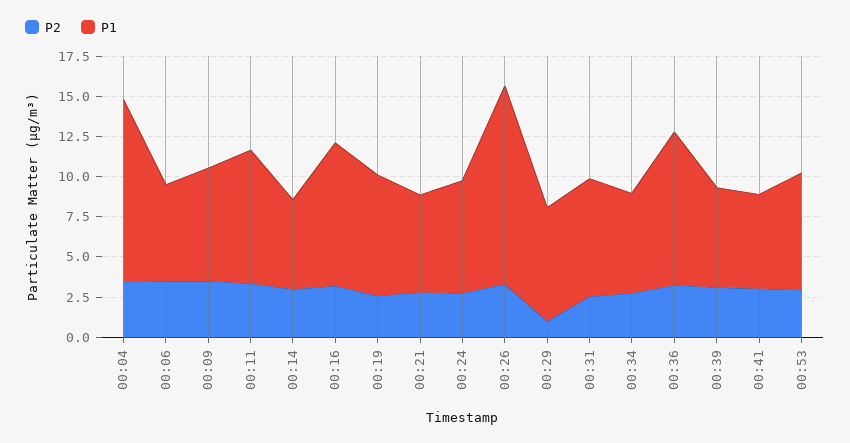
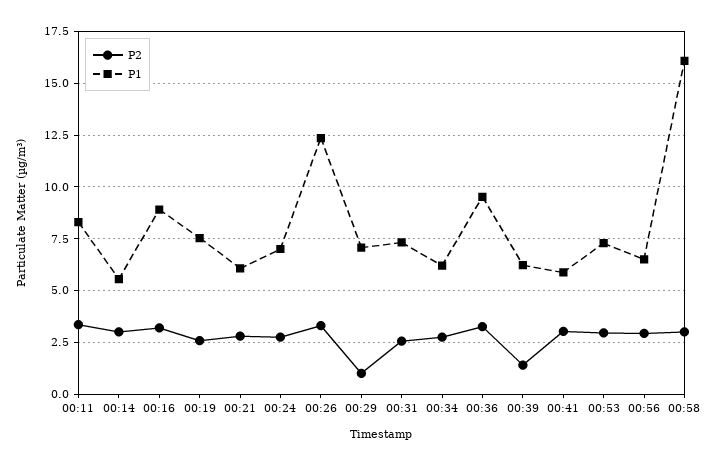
P2, 00:04: 3.5 -> none
P1, 00:04: 11.5 -> none
P2, 00:06: 3.5 -> none
P1, 00:06: 6 -> none
P2, 00:09: 3.5 -> none
P1, 00:09: 7 -> none
P2, 00:39: 3 -> 1.5
P2, 00:56: none -> 3
P1, 00:56: none -> 6.5
P2, 00:58: none -> 3
P1, 00:58: none -> 16

